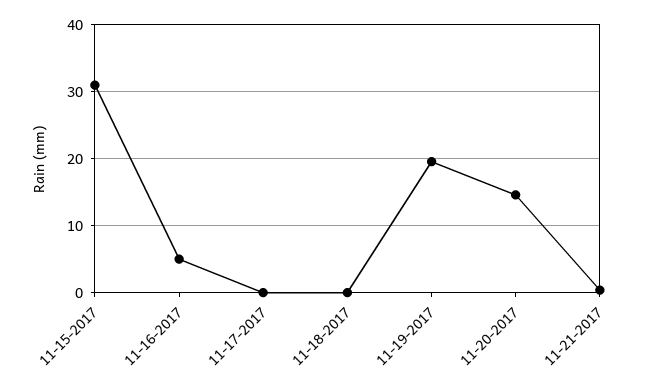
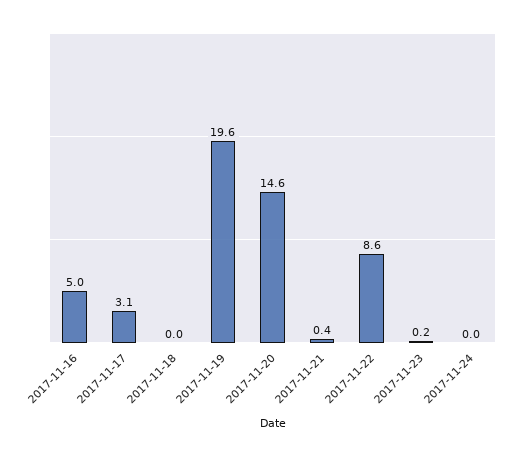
11-15-2017: 31 -> none
11-17-2017: 0 -> 3.1
2017-11-22: none -> 8.6
2017-11-23: none -> 0.2
2017-11-24: none -> 0

